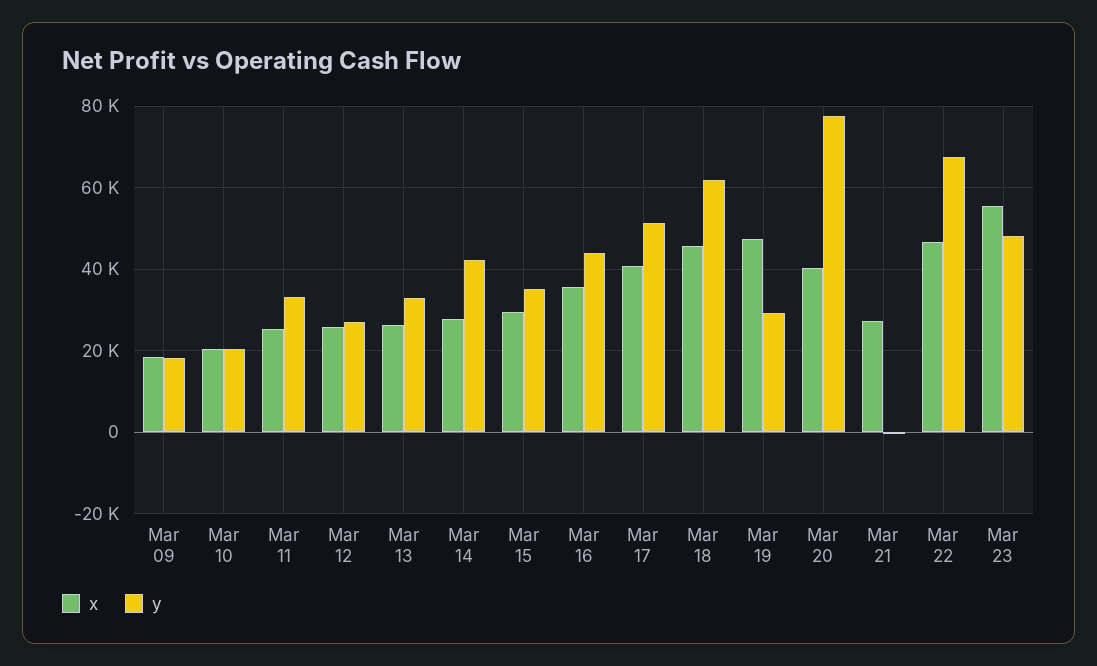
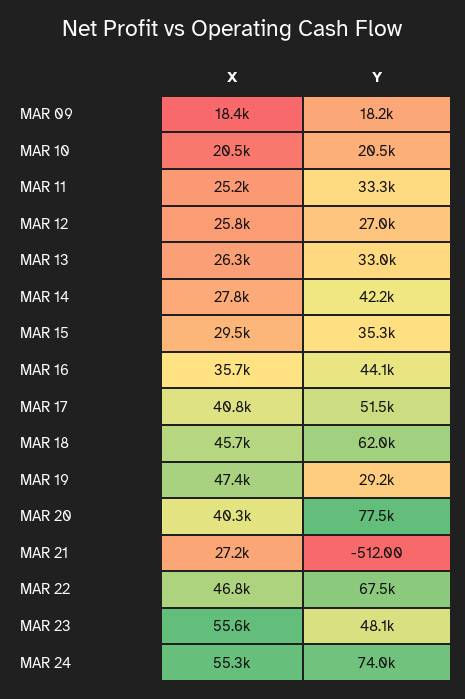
x, MAR 24: none -> 55300
y, MAR 24: none -> 74000

